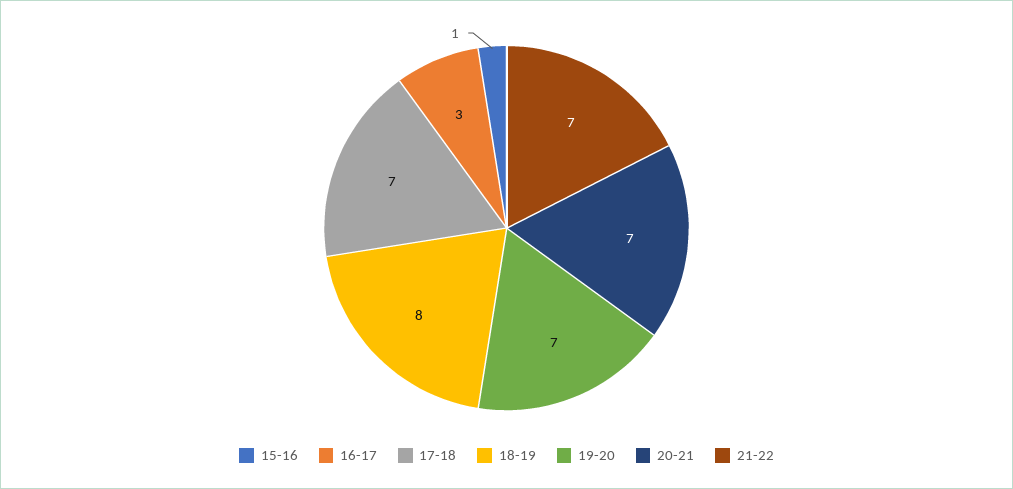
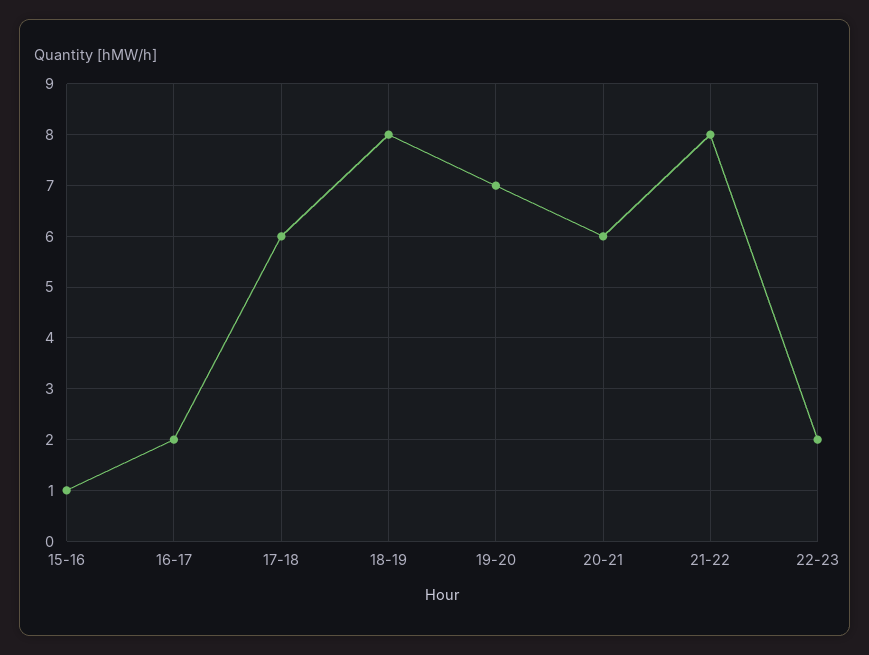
16-17: 3 -> 2
17-18: 7 -> 6
20-21: 7 -> 6
21-22: 7 -> 8
22-23: none -> 2

